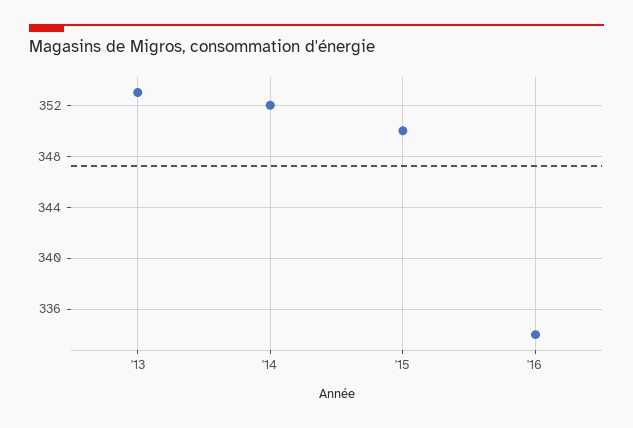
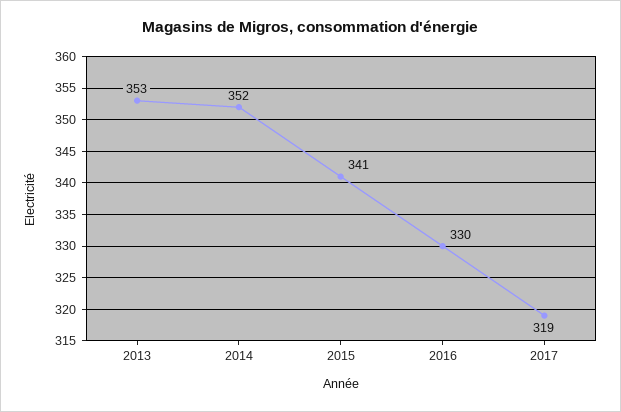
'15: 350 -> 341
'16: 334 -> 330
2017: none -> 319

